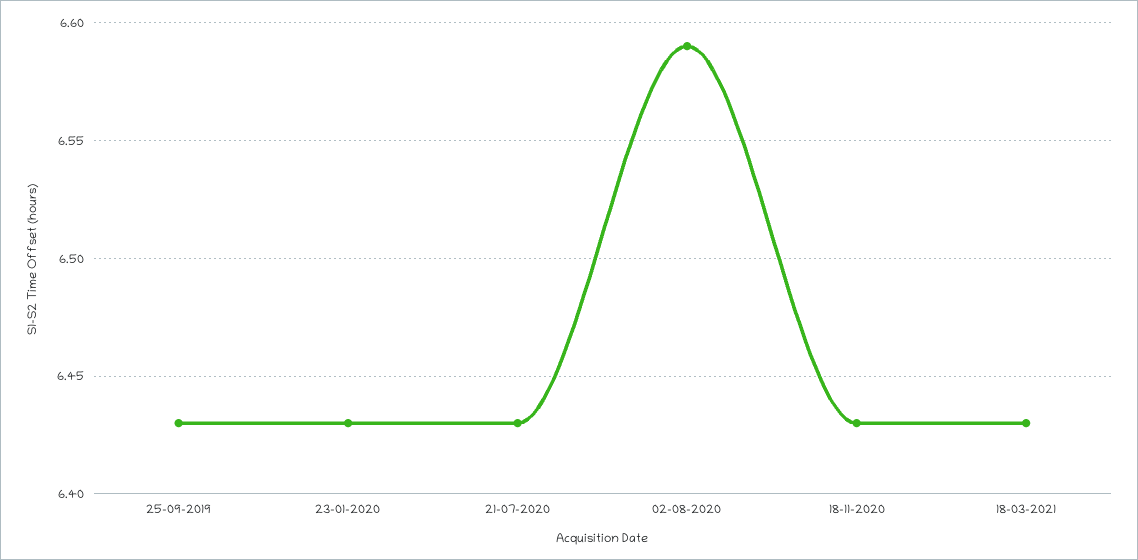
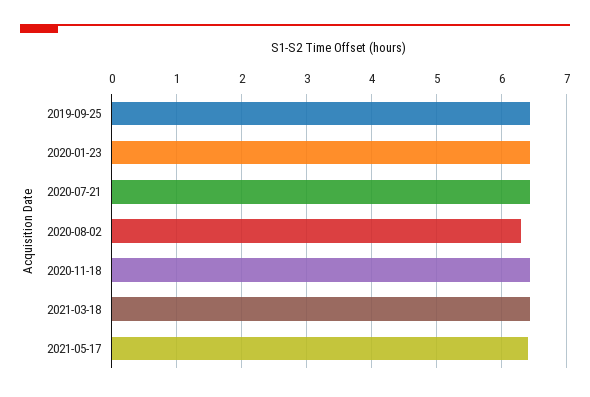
02-08-2020: 6.59 -> 6.3
2021-05-17: none -> 6.4

